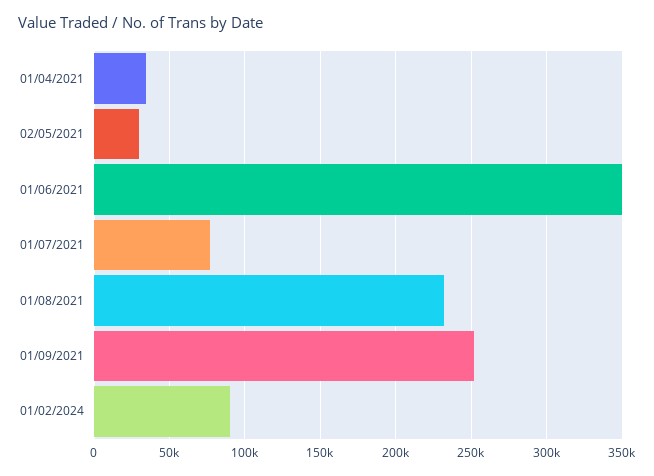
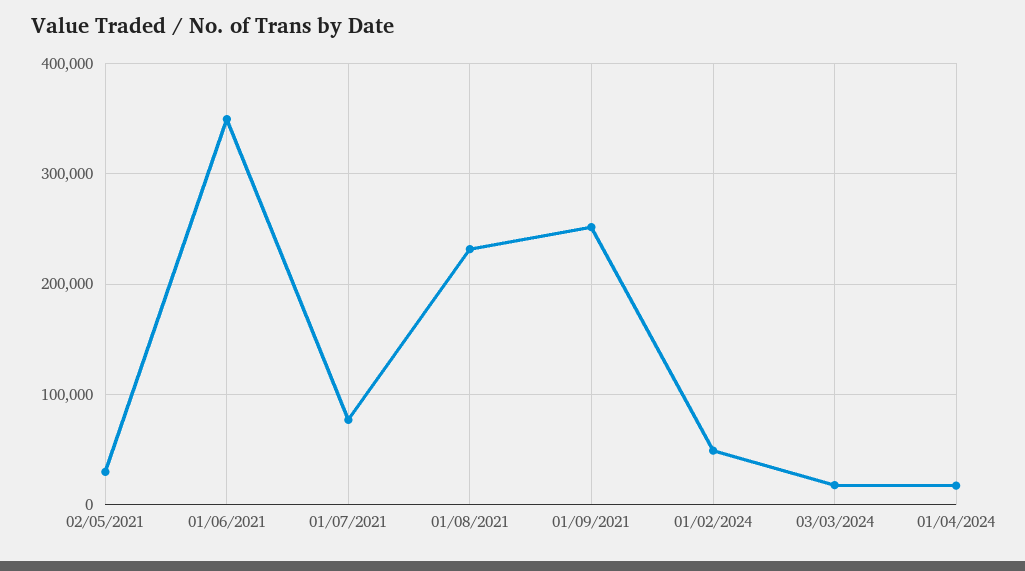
01/04/2021: 35000 -> none
01/02/2024: 90000 -> 50000
03/03/2024: none -> 20000
01/04/2024: none -> 20000

